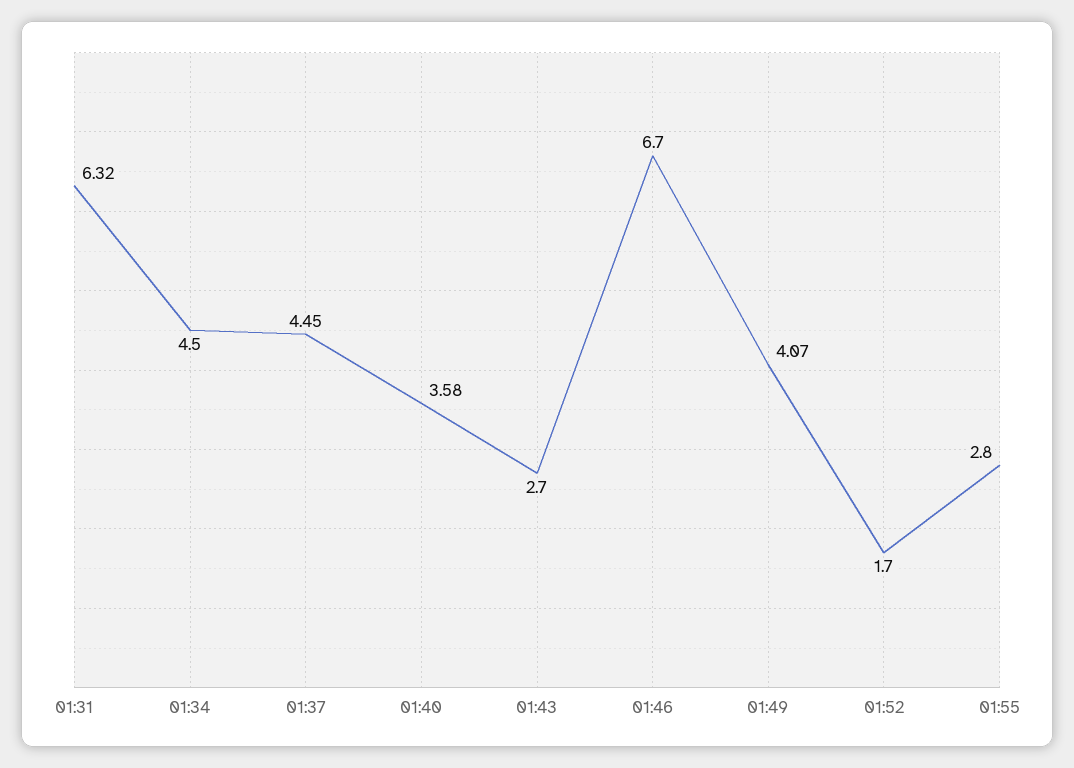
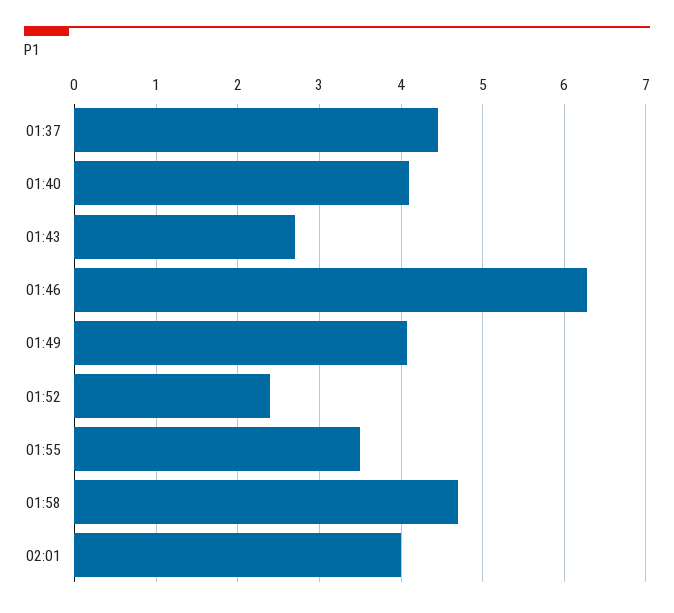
01:31: 6.32 -> none
01:34: 4.5 -> none
01:40: 3.58 -> 4.1
01:46: 6.7 -> 6.3
01:52: 1.7 -> 2.4
01:55: 2.8 -> 3.5
01:58: none -> 4.7
02:01: none -> 4

